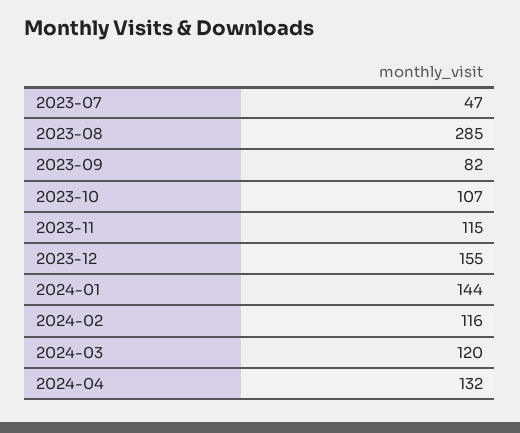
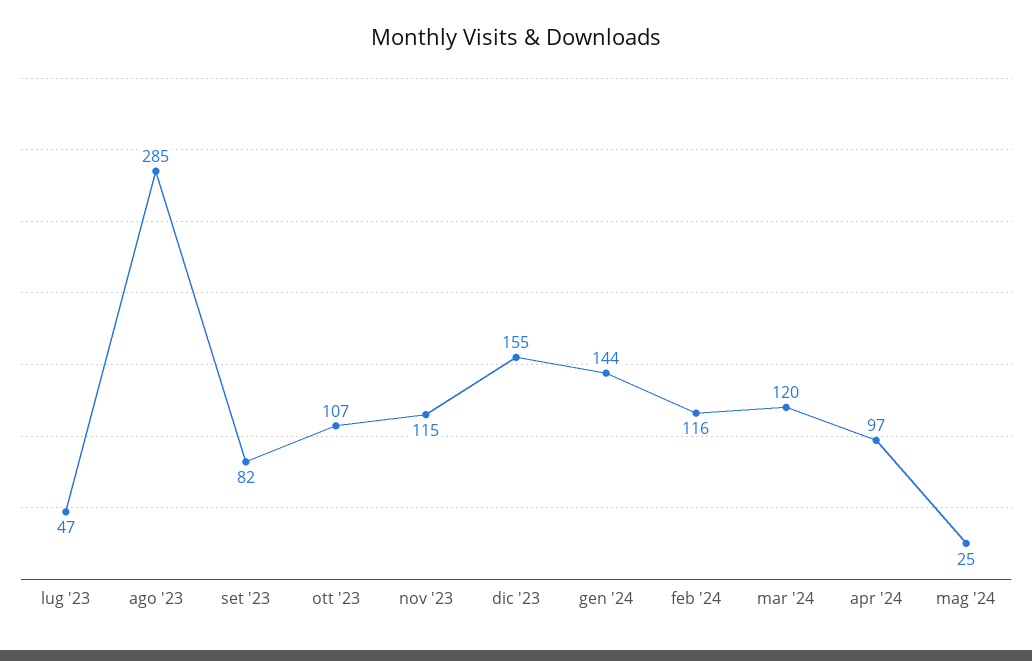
2024-04: 132 -> 97
mag '24: none -> 25

